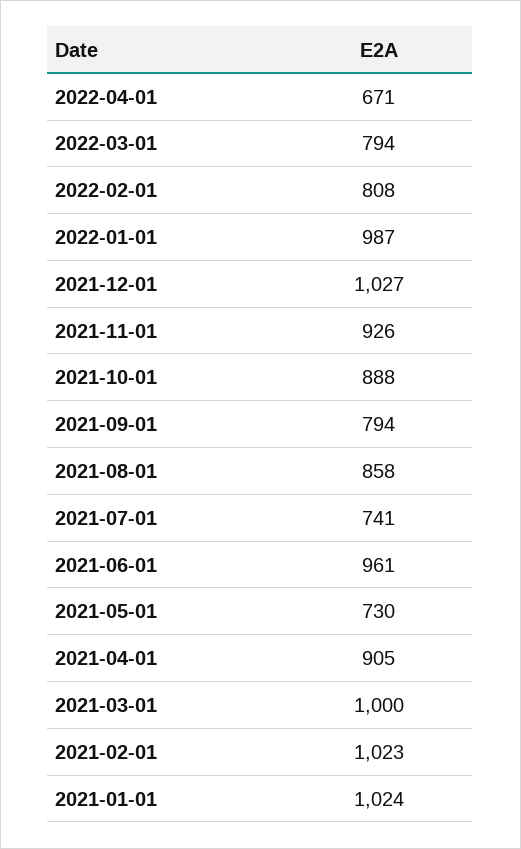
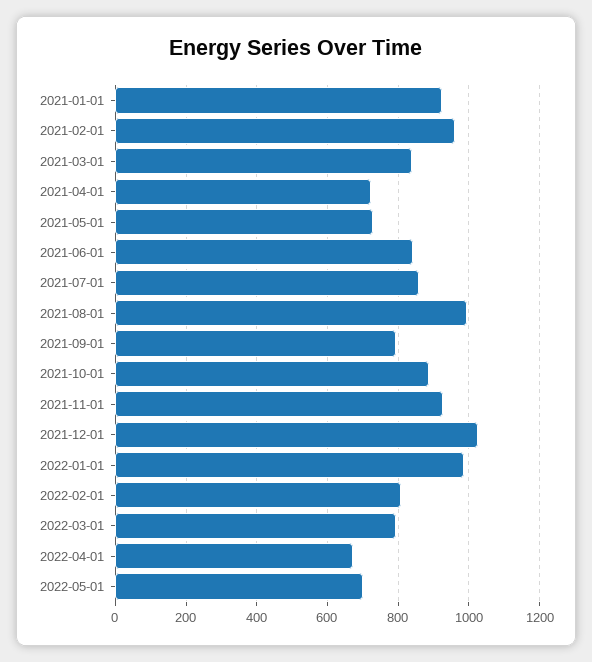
2021-08-01: 858 -> 1000
2021-07-01: 741 -> 860
2021-06-01: 961 -> 840
2021-04-01: 905 -> 720
2021-03-01: 1000 -> 840
2021-02-01: 1023 -> 960
2021-01-01: 1024 -> 920
2022-05-01: none -> 700

